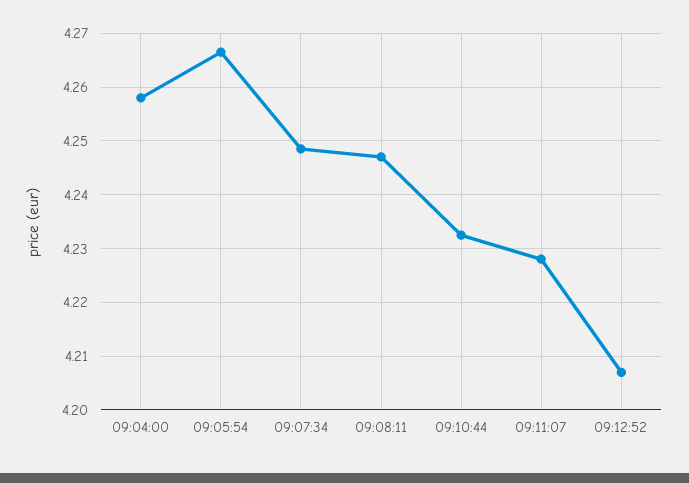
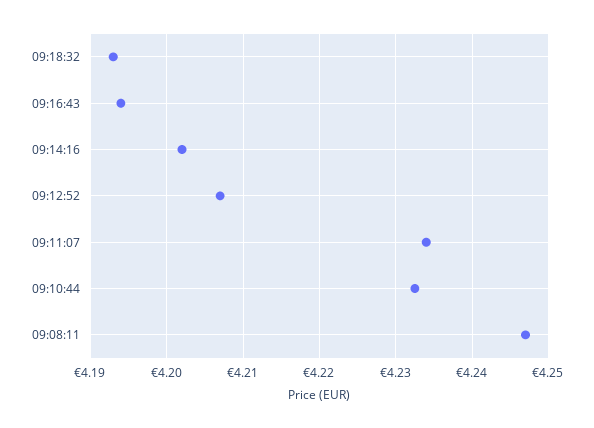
09:04:00: 4.258 -> none
09:05:54: 4.266 -> none
09:07:34: 4.248 -> none
09:11:07: 4.228 -> 4.234
09:18:32: none -> 4.193
09:16:43: none -> 4.194
09:14:16: none -> 4.202

